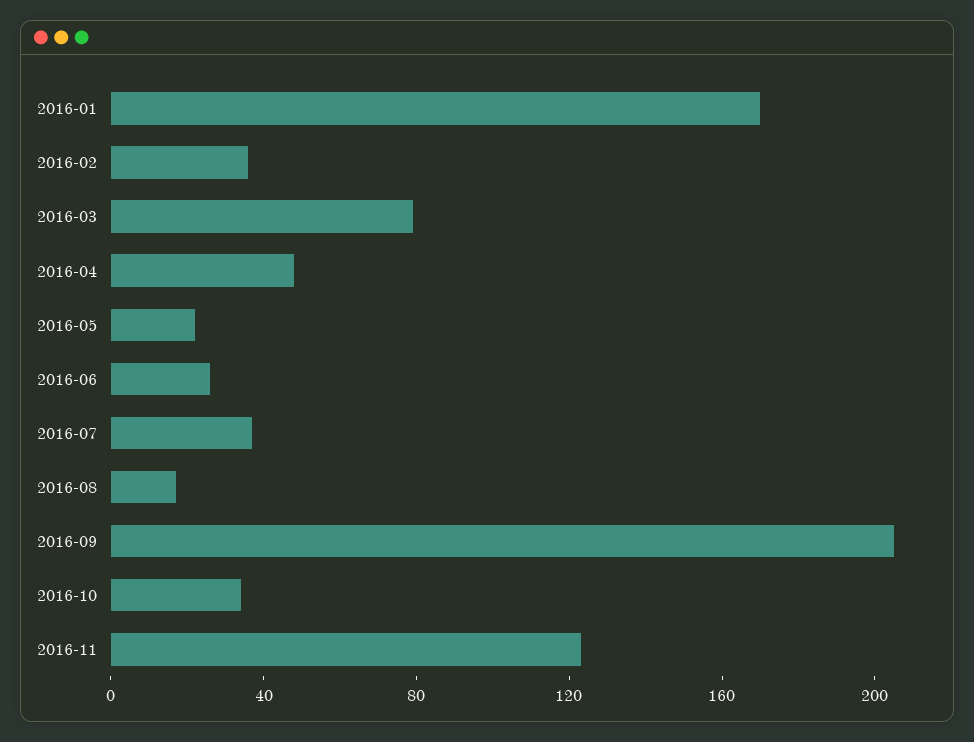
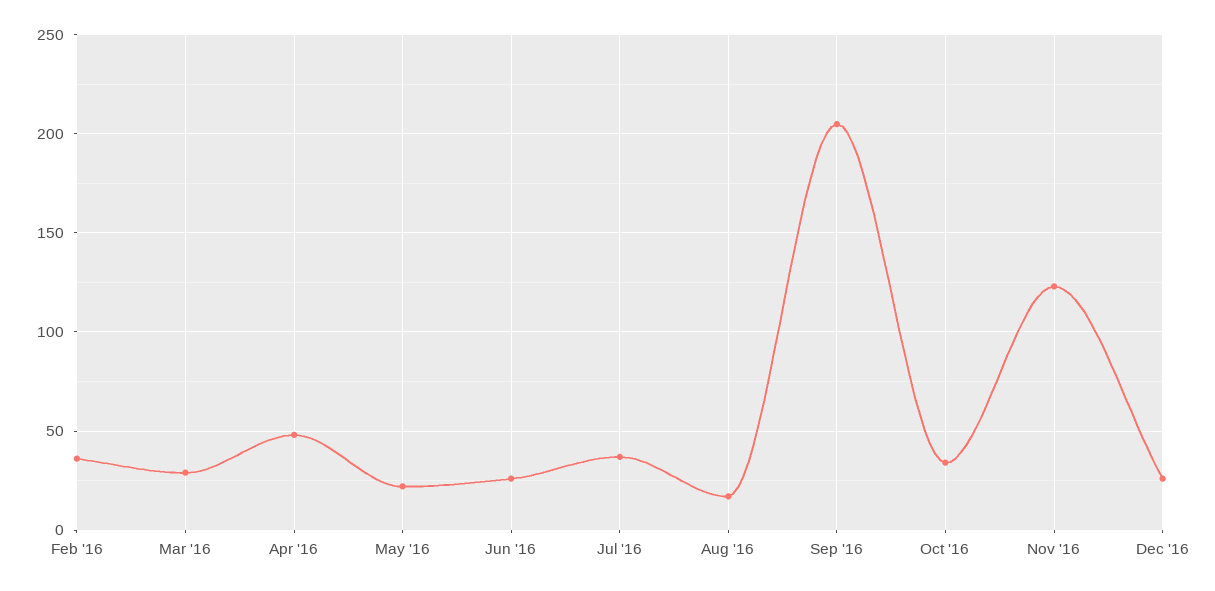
2016-01: 170 -> none
2016-03: 80 -> 30
Dec '16: none -> 25

